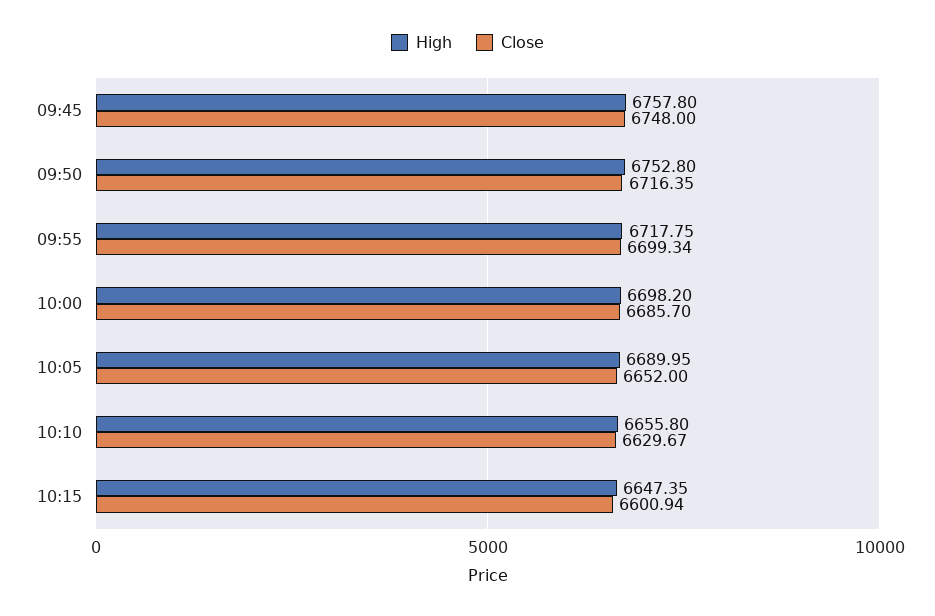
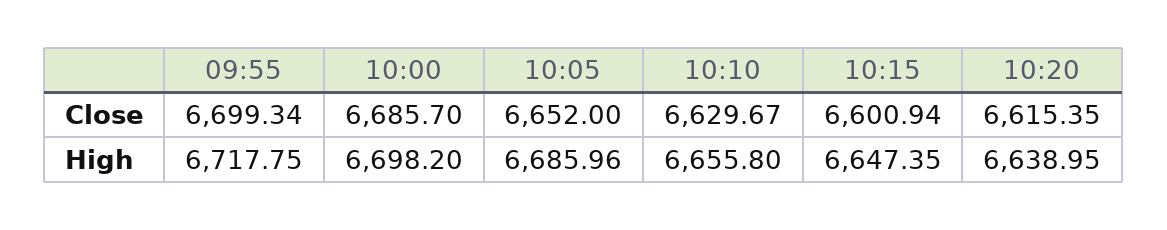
High, 09:45: 6757.8 -> none
Close, 09:45: 6748 -> none
High, 09:50: 6752.8 -> none
Close, 09:50: 6716.35 -> none
High, 10:05: 6689.95 -> 6685.96
Close, 10:20: none -> 6615.35
High, 10:20: none -> 6638.95

